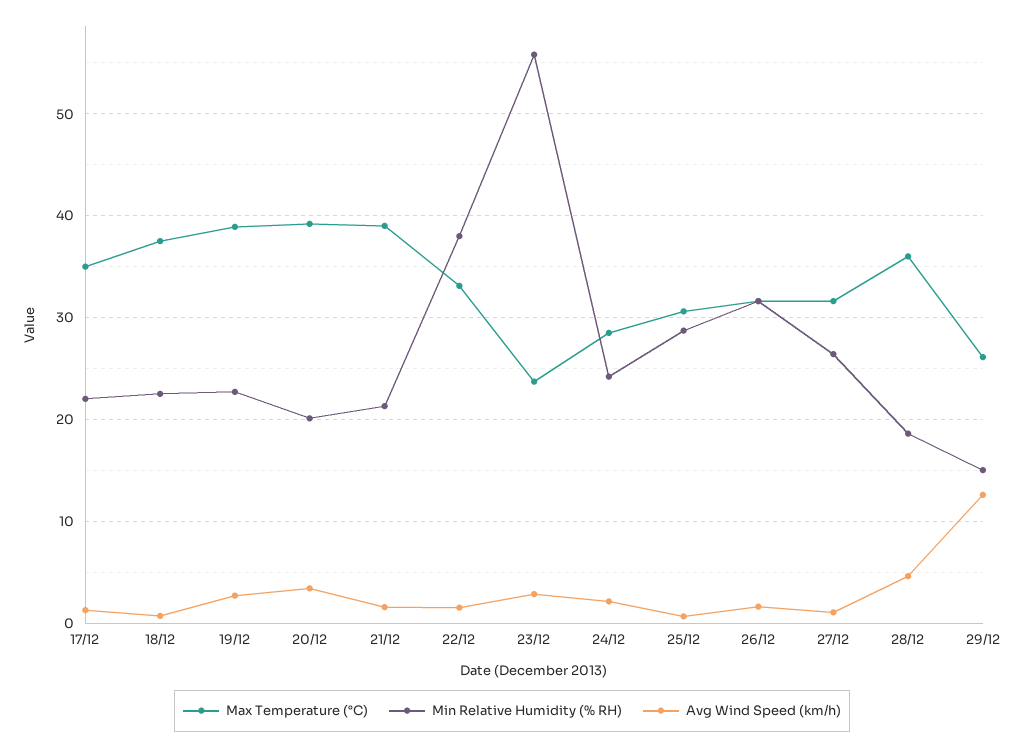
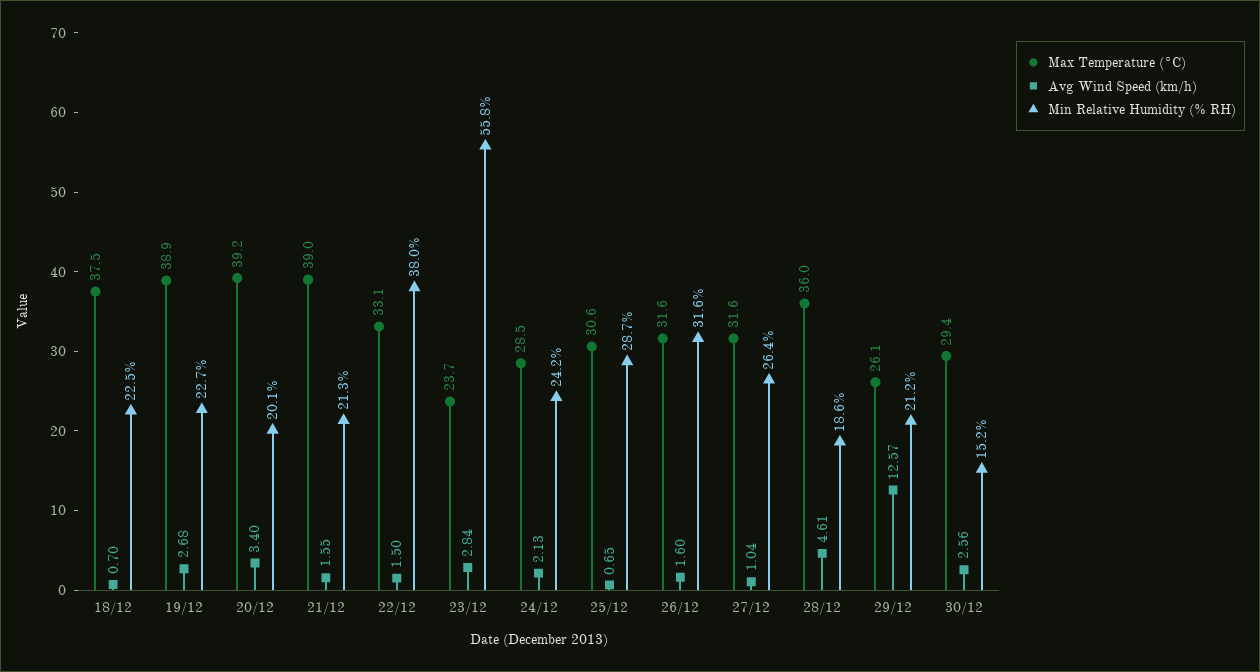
Max Temperature (°C), 17/12: 35 -> none
Min Relative Humidity (% RH), 17/12: 22 -> none
Avg Wind Speed (km/h), 17/12: 1 -> none
Min Relative Humidity (% RH), 29/12: 15 -> 21.2
Max Temperature (°C), 30/12: none -> 29.4
Avg Wind Speed (km/h), 30/12: none -> 2.56
Min Relative Humidity (% RH), 30/12: none -> 15.2

